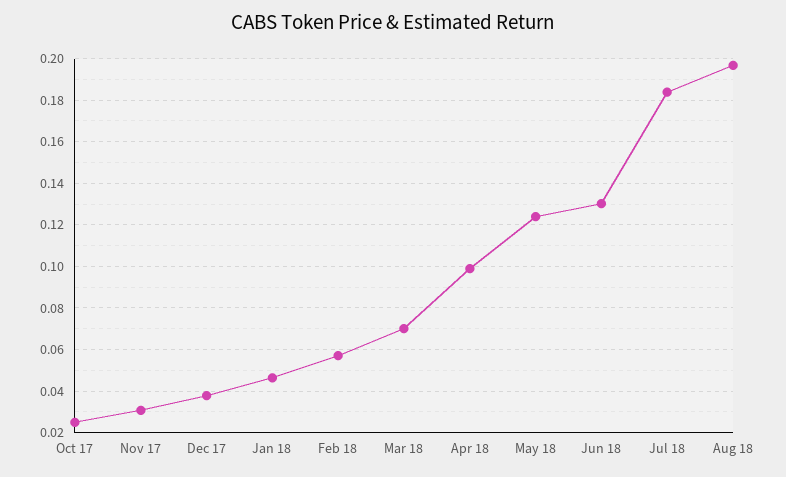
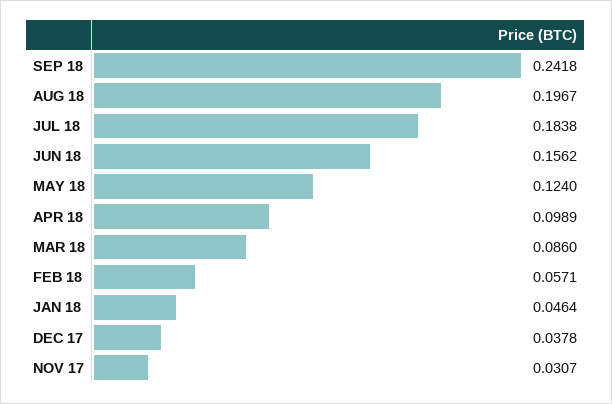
Oct 17: 0.025 -> none
Mar 18: 0.07 -> 0.086
Jun 18: 0.13 -> 0.1562
SEP 18: none -> 0.2418

